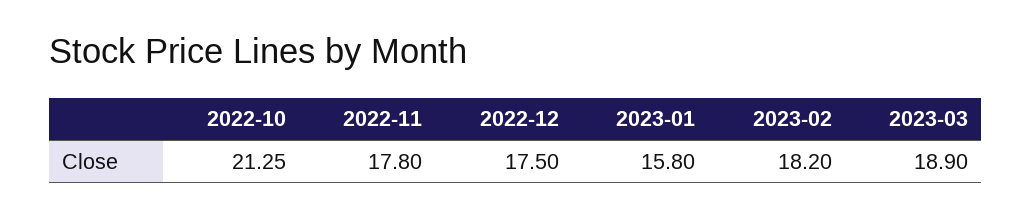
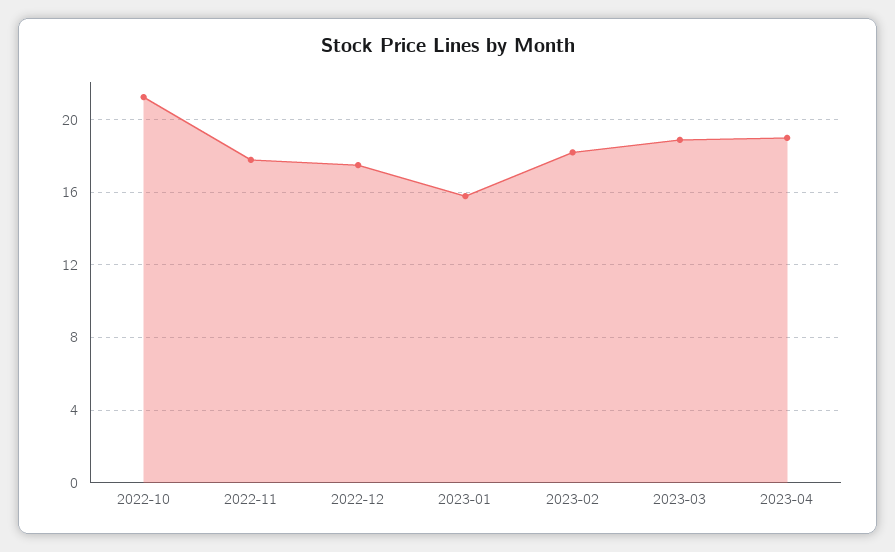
2023-04: none -> 19

